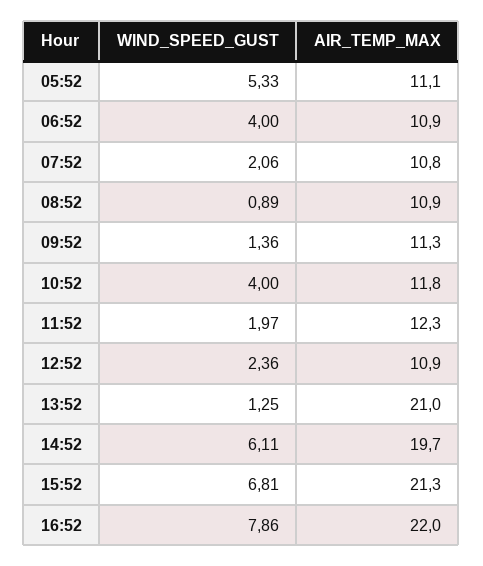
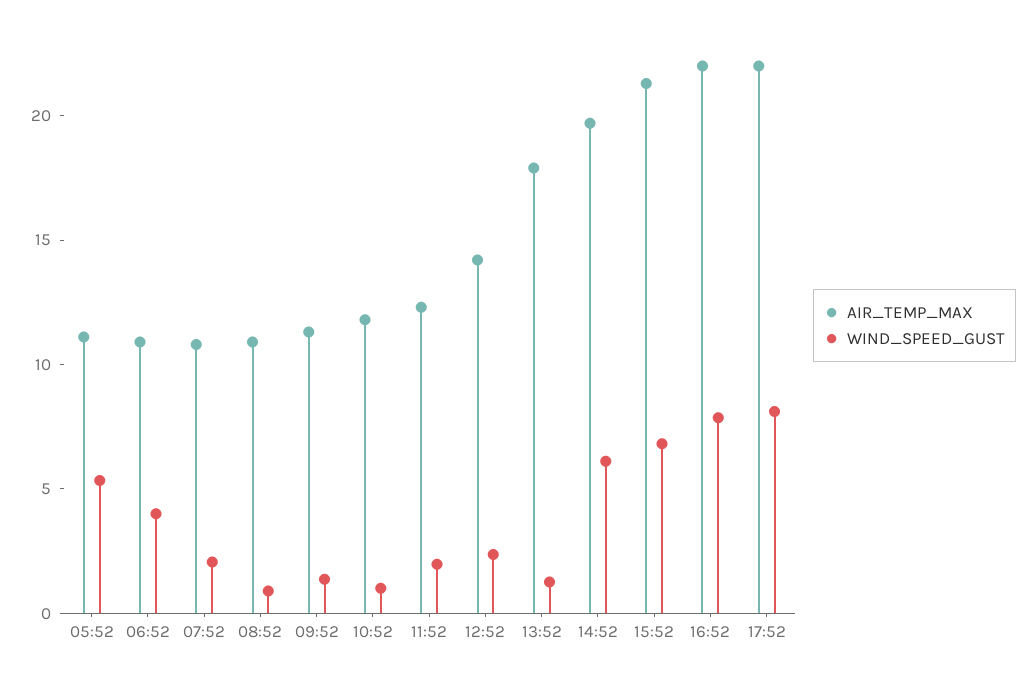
WIND_SPEED_GUST, 10:52: 4 -> 1
AIR_TEMP_MAX, 12:52: 10.9 -> 14
AIR_TEMP_MAX, 13:52: 21 -> 18
AIR_TEMP_MAX, 17:52: none -> 22
WIND_SPEED_GUST, 17:52: none -> 8

